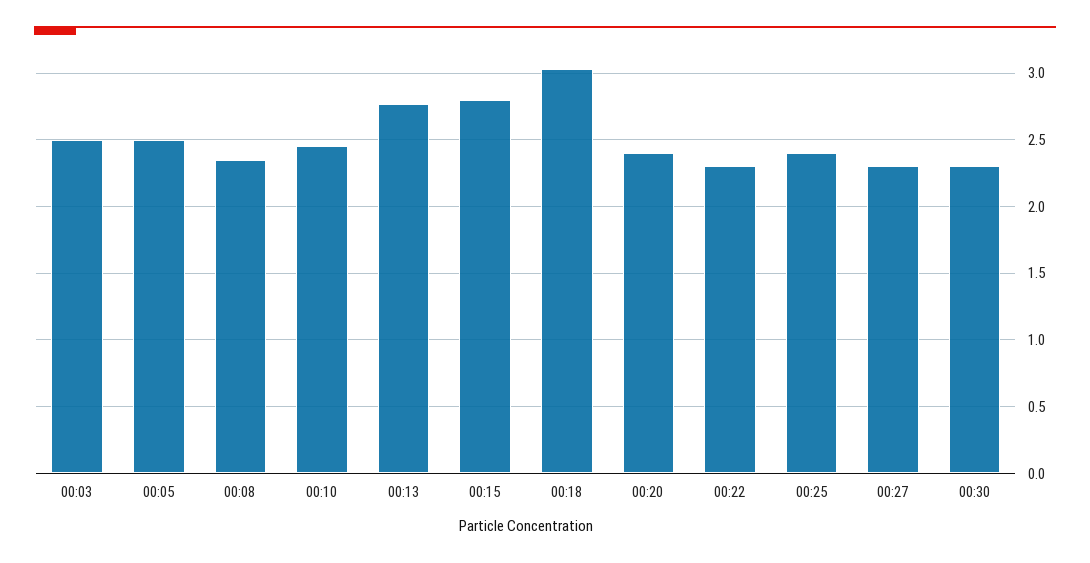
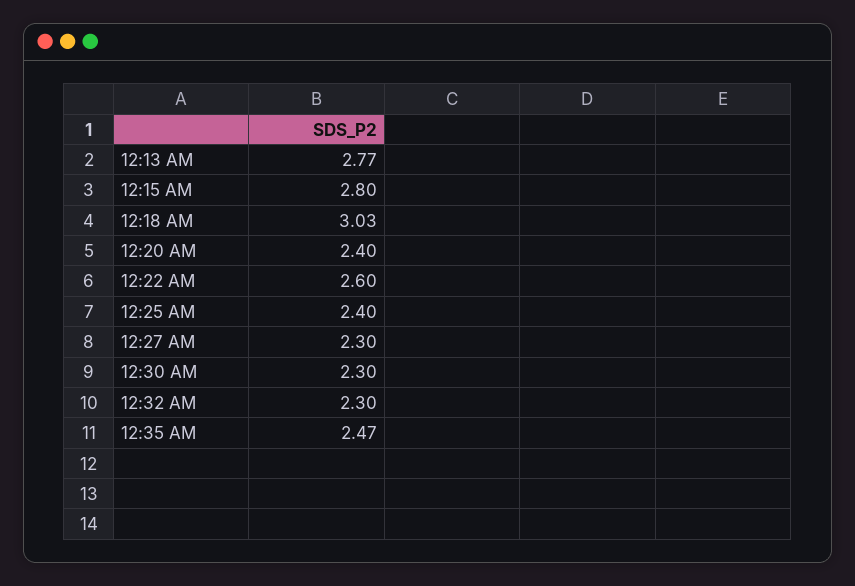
00:03: 2.5 -> none
00:05: 2.5 -> none
00:08: 2.35 -> none
00:10: 2.45 -> none
00:22: 2.3 -> 2.6
12:32 AM: none -> 2.3
12:35 AM: none -> 2.47

